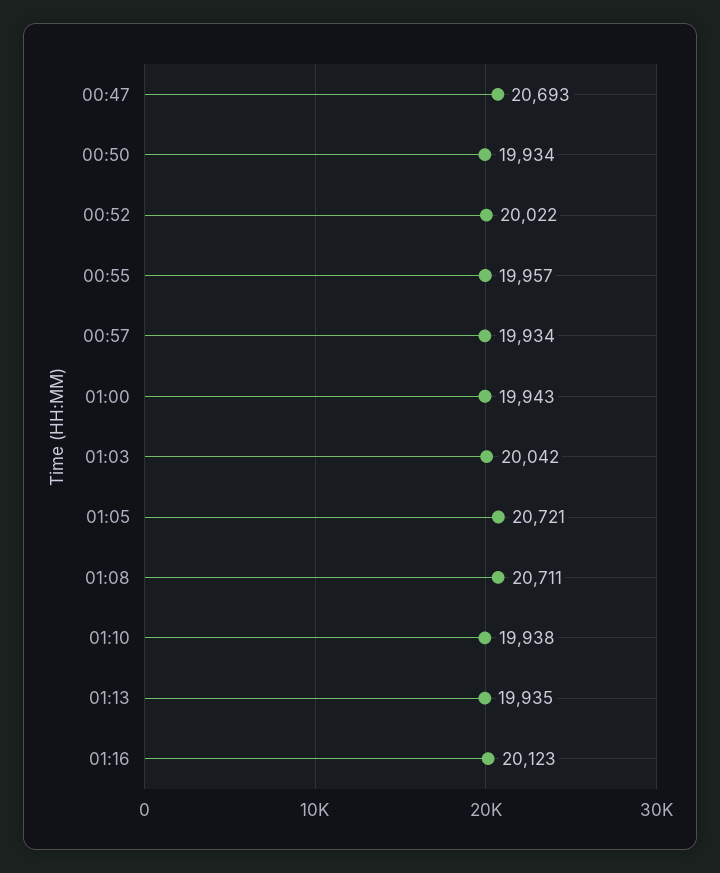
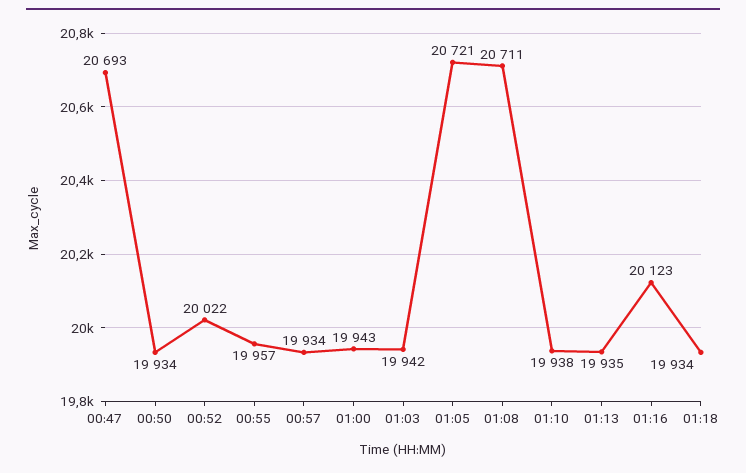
01:03: 20042 -> 19942
01:18: none -> 19934

